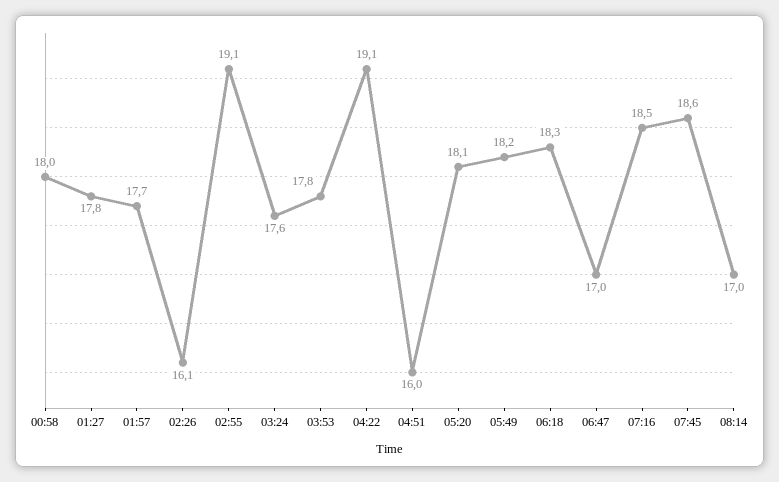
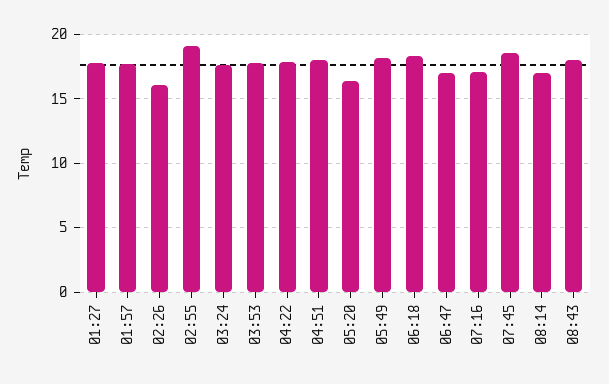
00:58: 18 -> none
04:22: 19.1 -> 18
04:51: 16 -> 18
05:20: 18.1 -> 16.5
07:16: 18.5 -> 17
08:43: none -> 18

